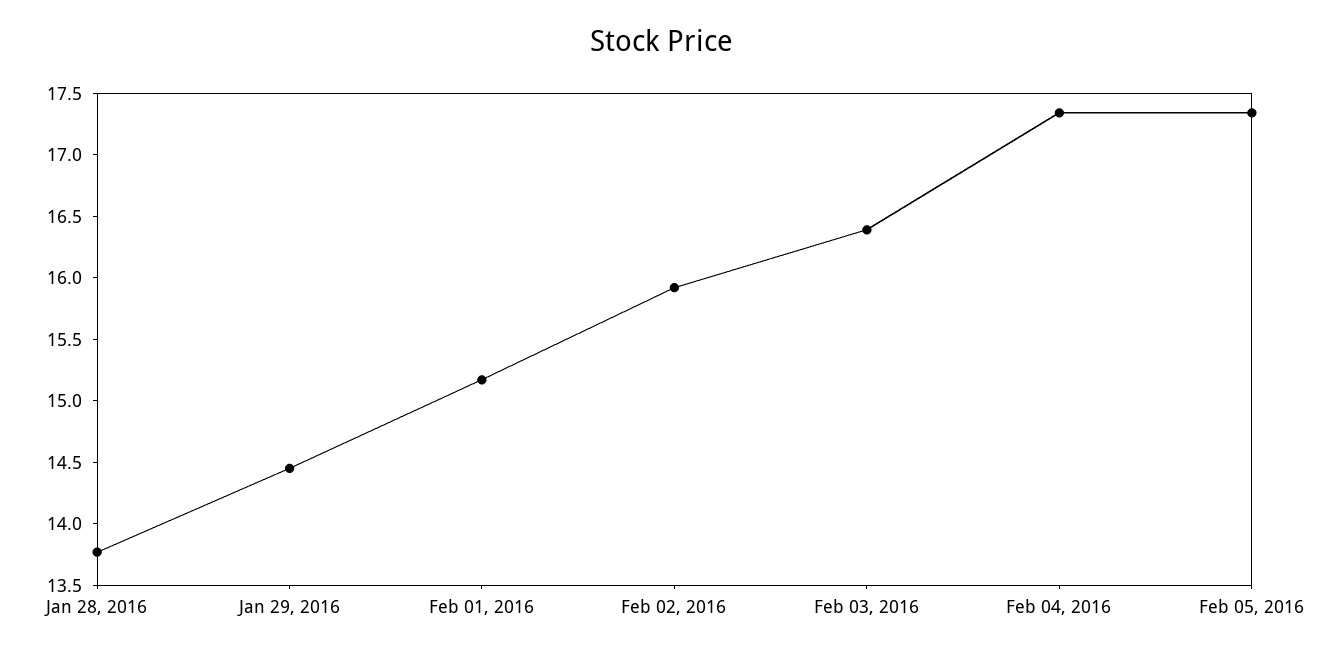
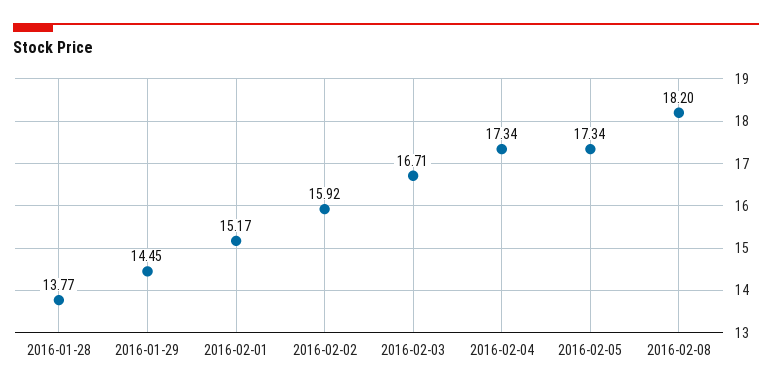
Feb 03, 2016: 16.4 -> 16.71
2016-02-08: none -> 18.2

